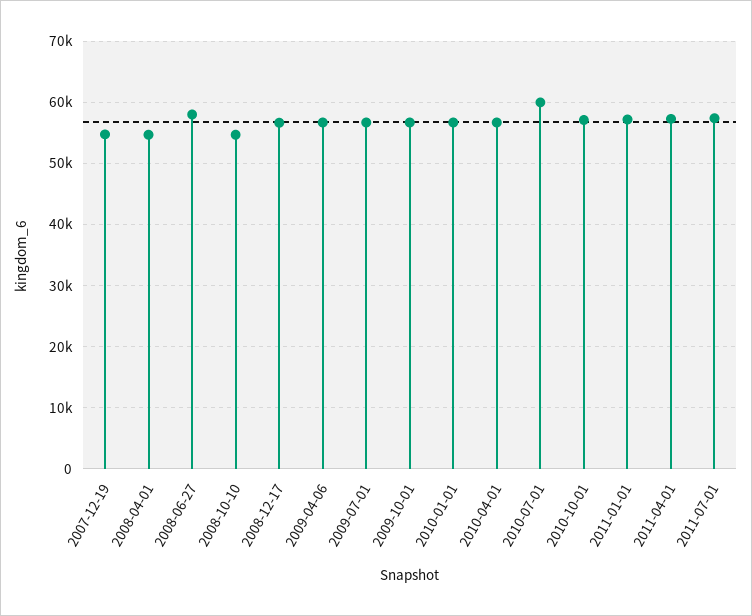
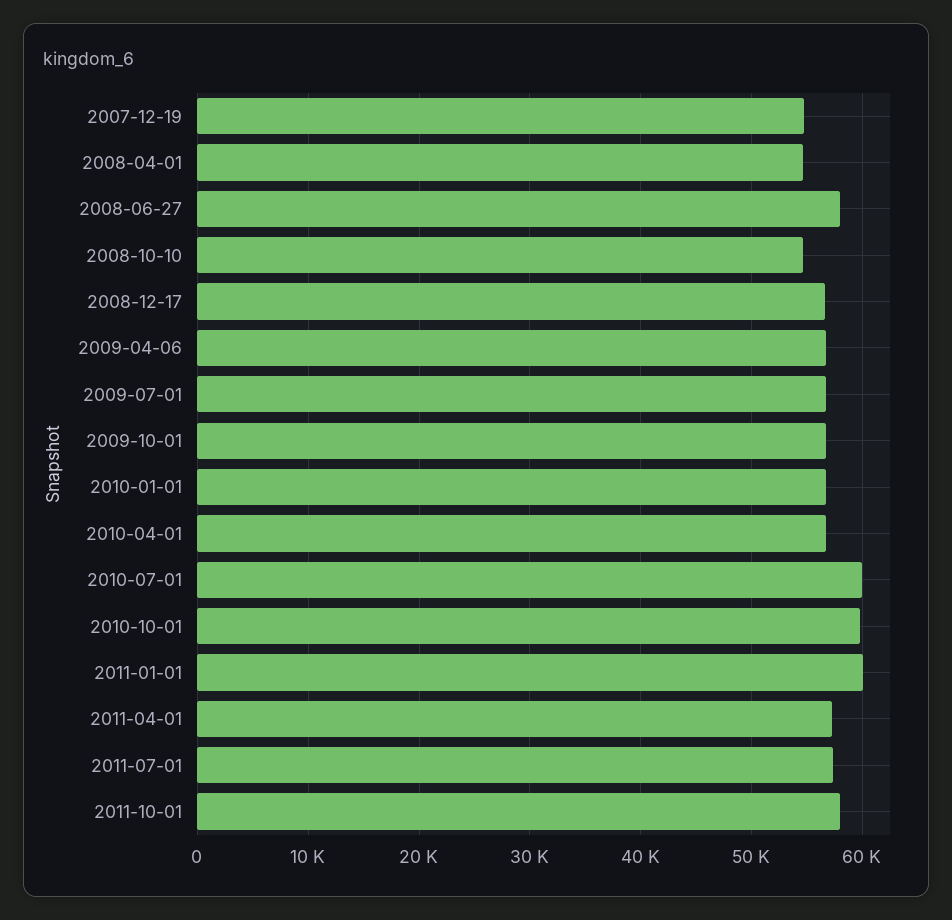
2010-10-01: 57000 -> 60000
2011-01-01: 57000 -> 60000
2011-10-01: none -> 58000

